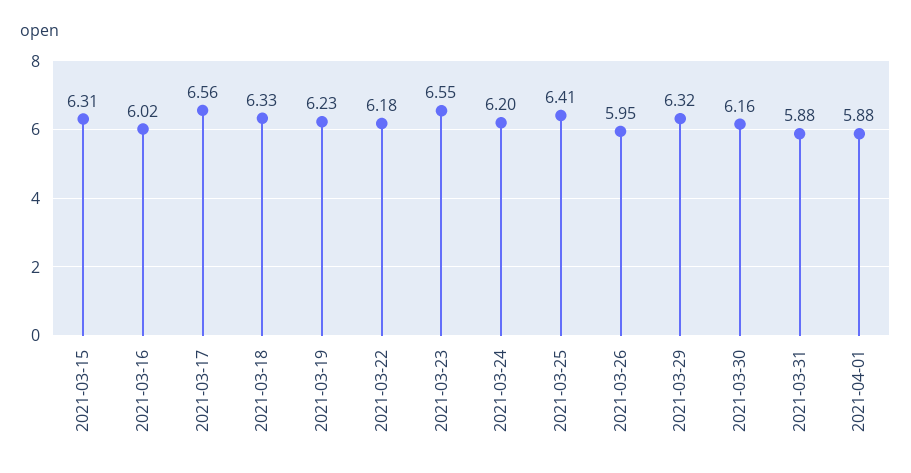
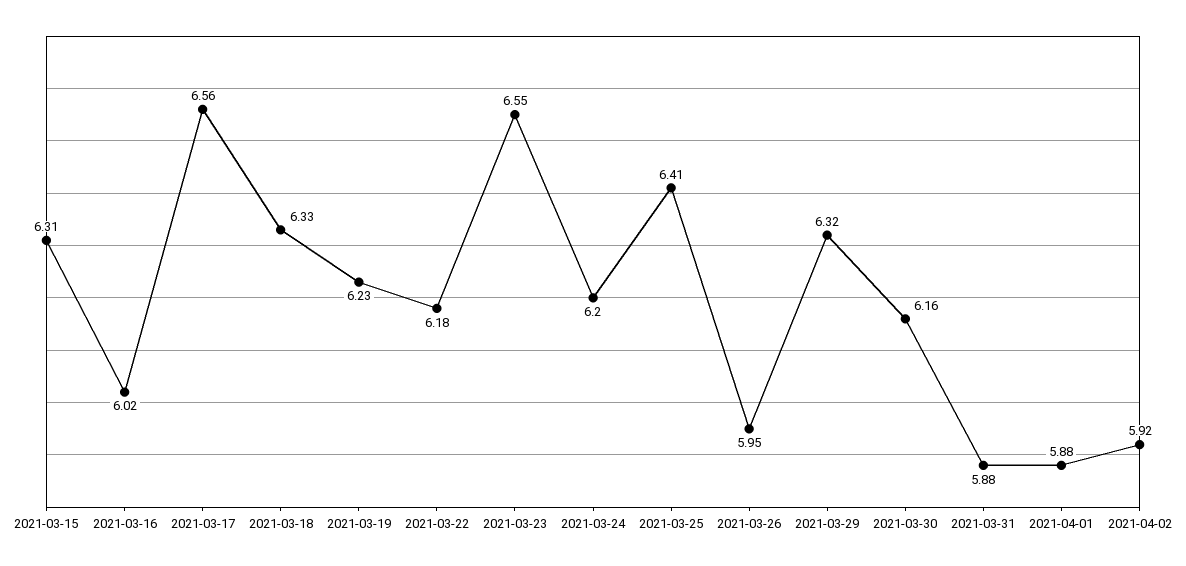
2021-04-02: none -> 5.92

